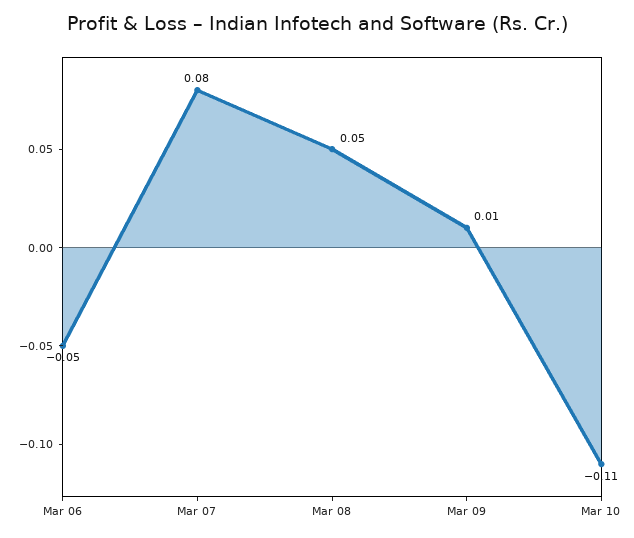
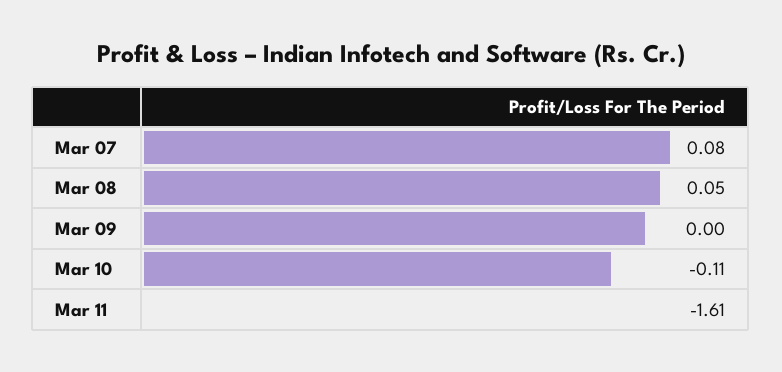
Mar 06: -0.05 -> none
Mar 09: 0.01 -> 0
Mar 11: none -> -1.61

